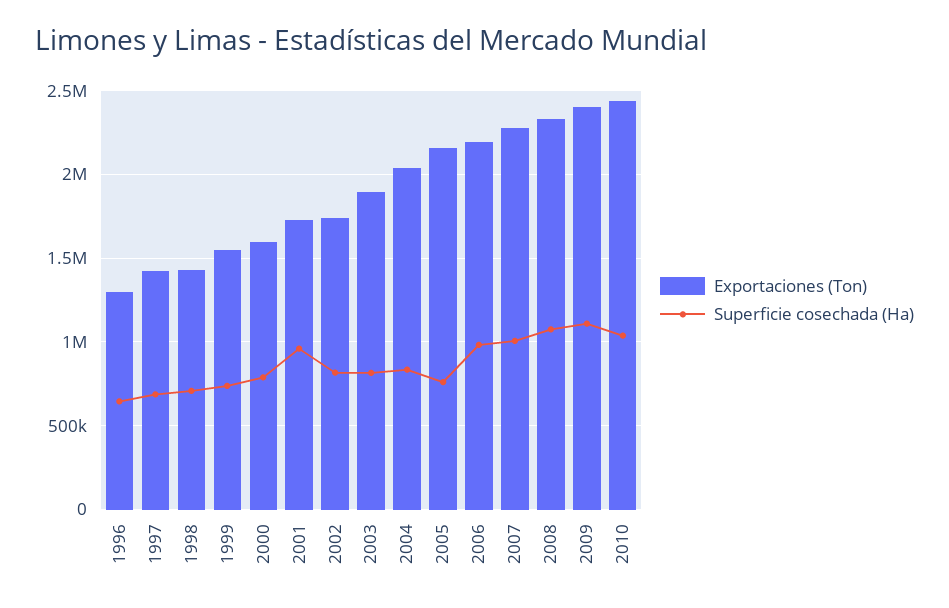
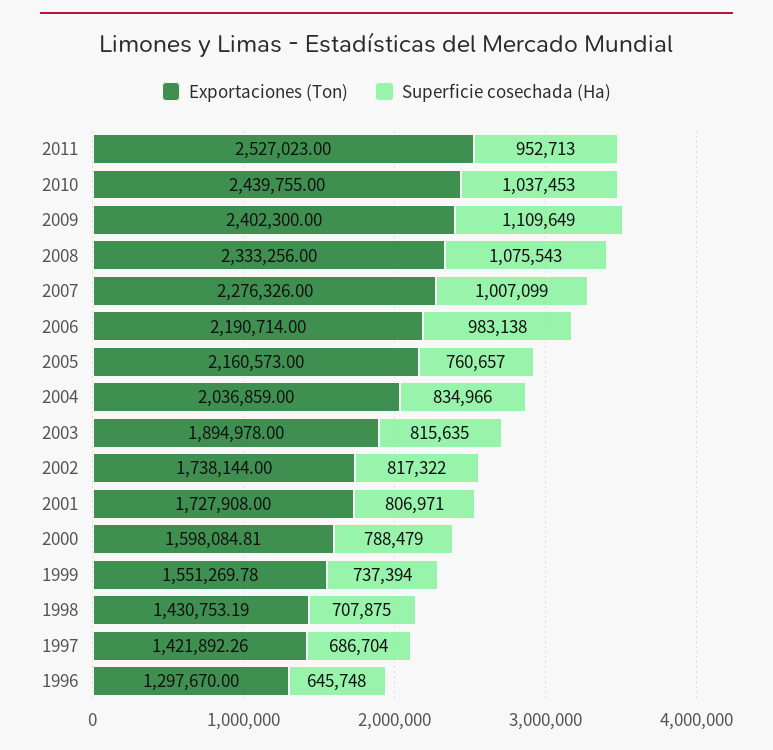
Superficie cosechada (Ha), 2001: 950000 -> 806971
Exportaciones (Ton), 2011: none -> 2527023
Superficie cosechada (Ha), 2011: none -> 952713

